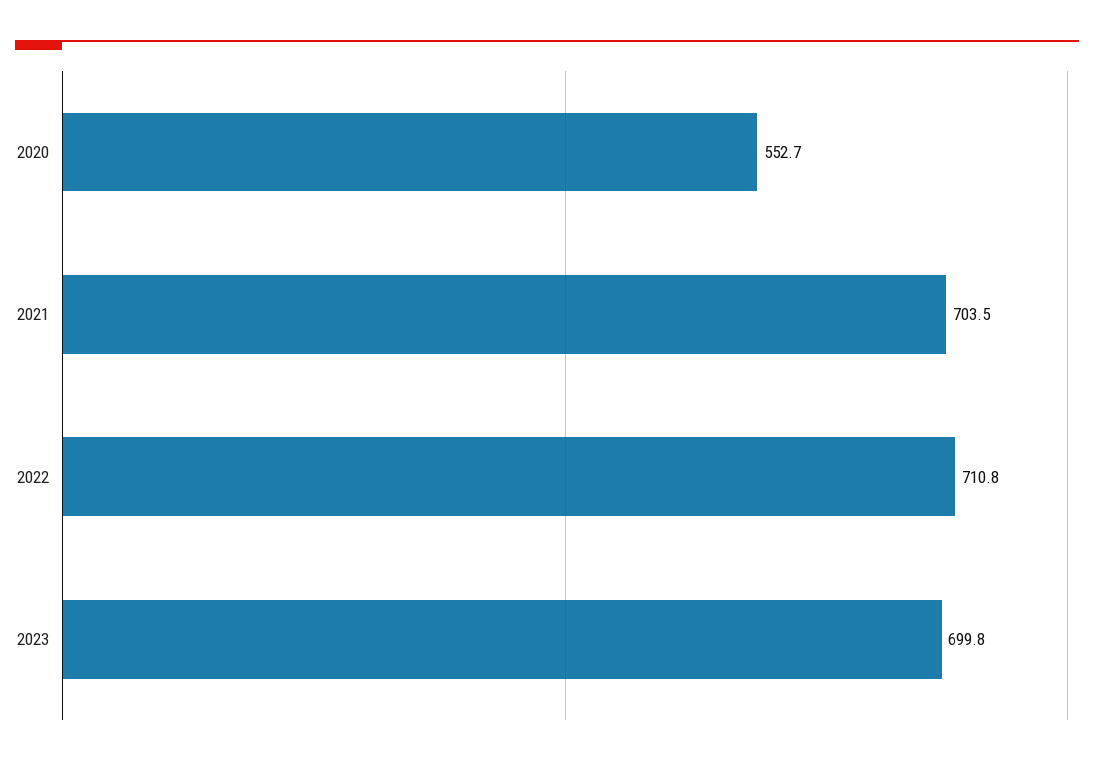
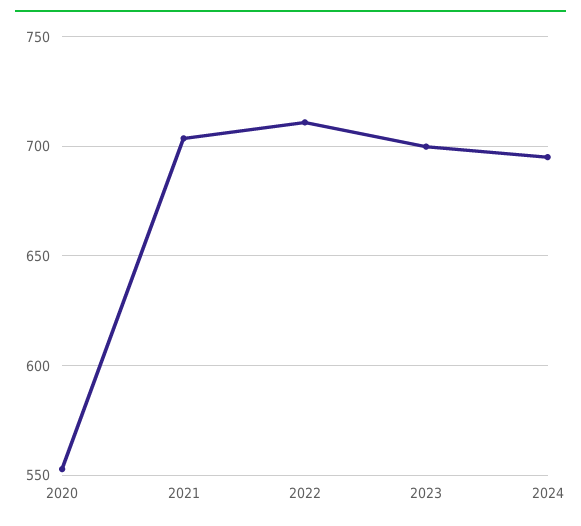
2024: none -> 695

